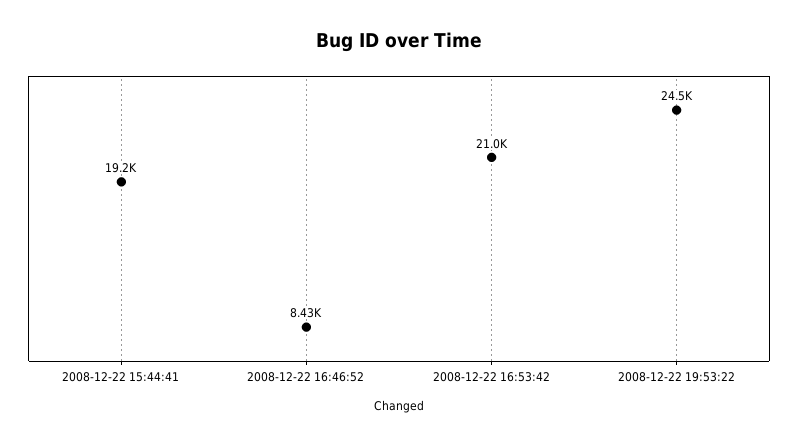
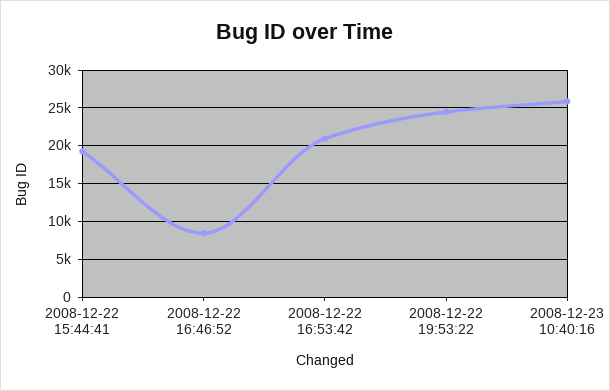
2008-12-23 10:40:16: none -> 26000

